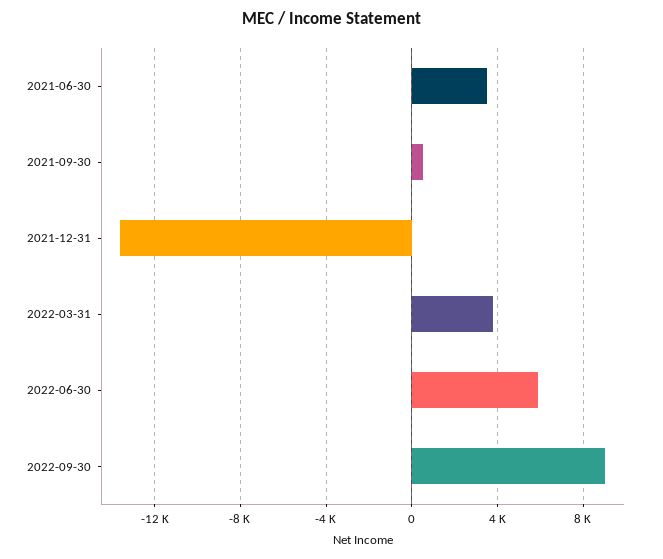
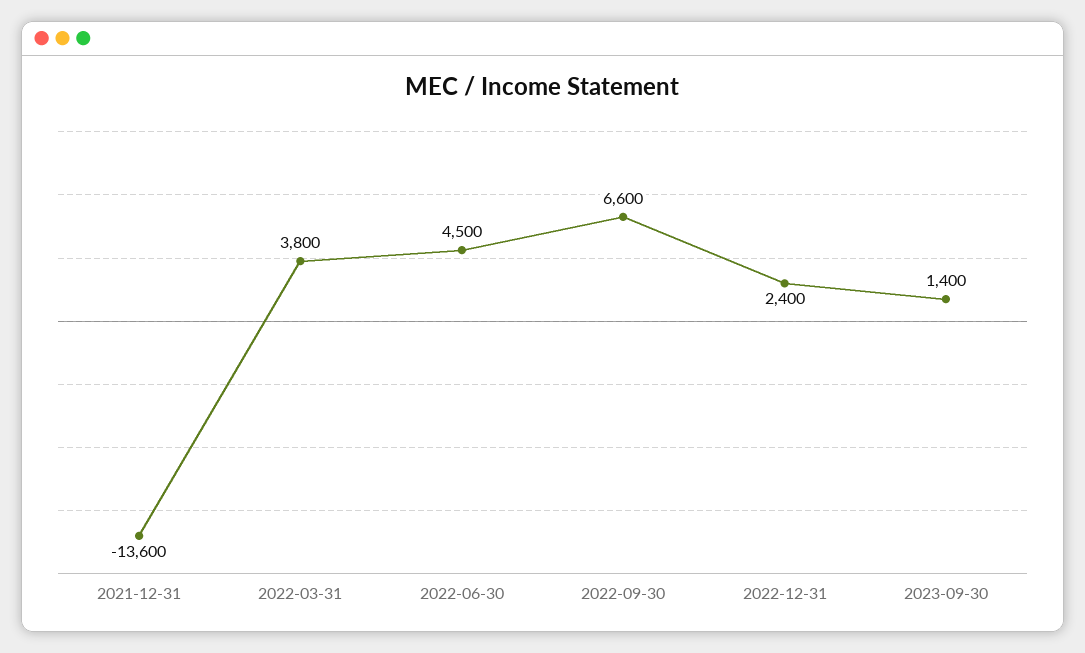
2021-06-30: 3500 -> none
2021-09-30: 500 -> none
2022-06-30: 6000 -> 4500
2022-09-30: 9000 -> 6600
2022-12-31: none -> 2400
2023-09-30: none -> 1400

